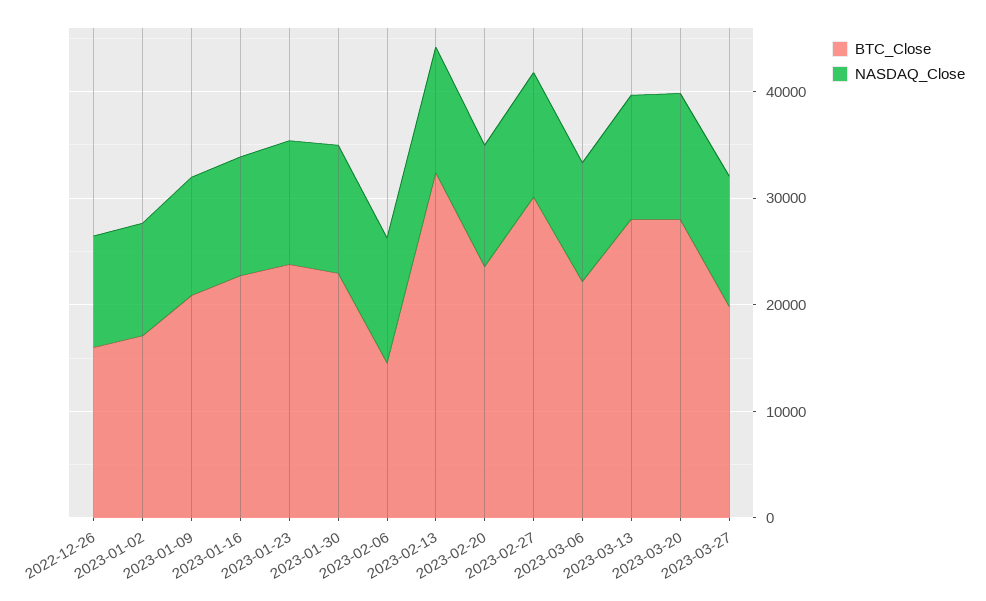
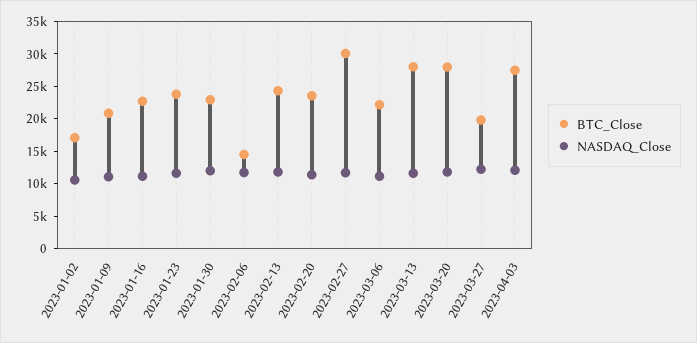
BTC_Close, 2022-12-26: 16000 -> none
NASDAQ_Close, 2022-12-26: 10000 -> none
BTC_Close, 2023-02-13: 32000 -> 25000
BTC_Close, 2023-04-03: none -> 27500
NASDAQ_Close, 2023-04-03: none -> 12500

